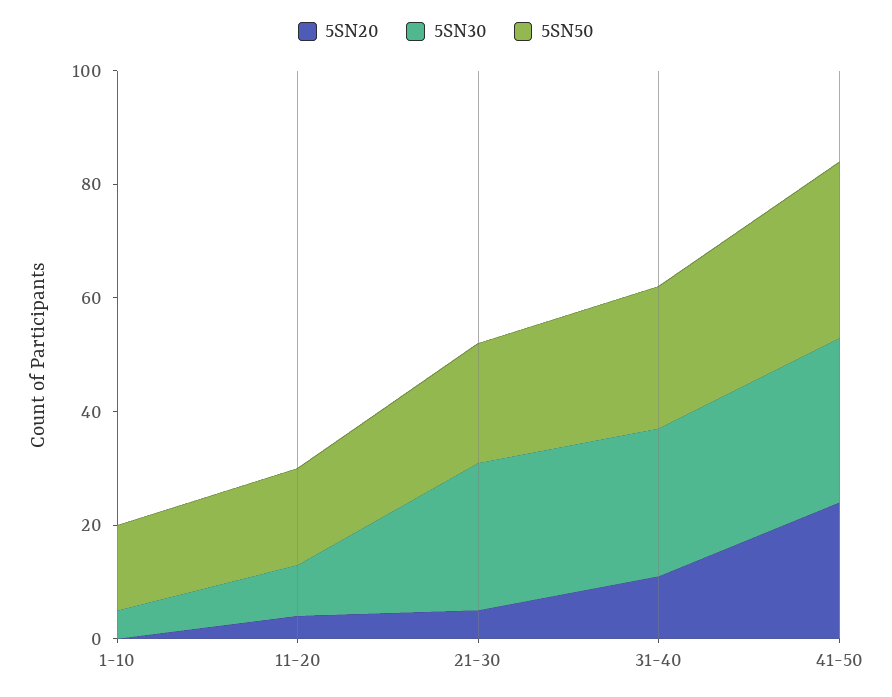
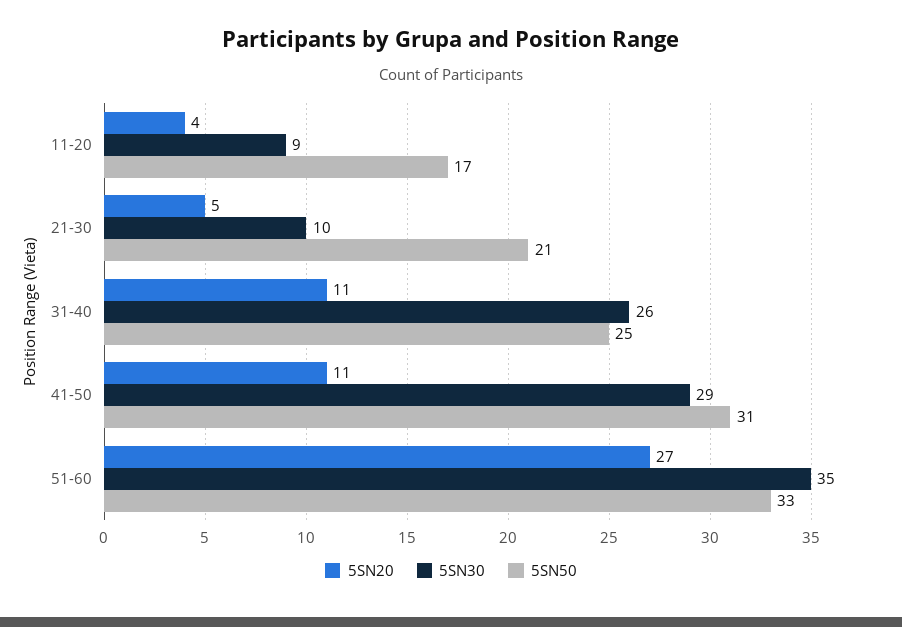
5SN20, 1-10: 0 -> none
5SN30, 1-10: 5 -> none
5SN50, 1-10: 15 -> none
5SN30, 21-30: 25 -> 10
5SN20, 41-50: 25 -> 11
5SN20, 51-60: none -> 27
5SN30, 51-60: none -> 35
5SN50, 51-60: none -> 33

